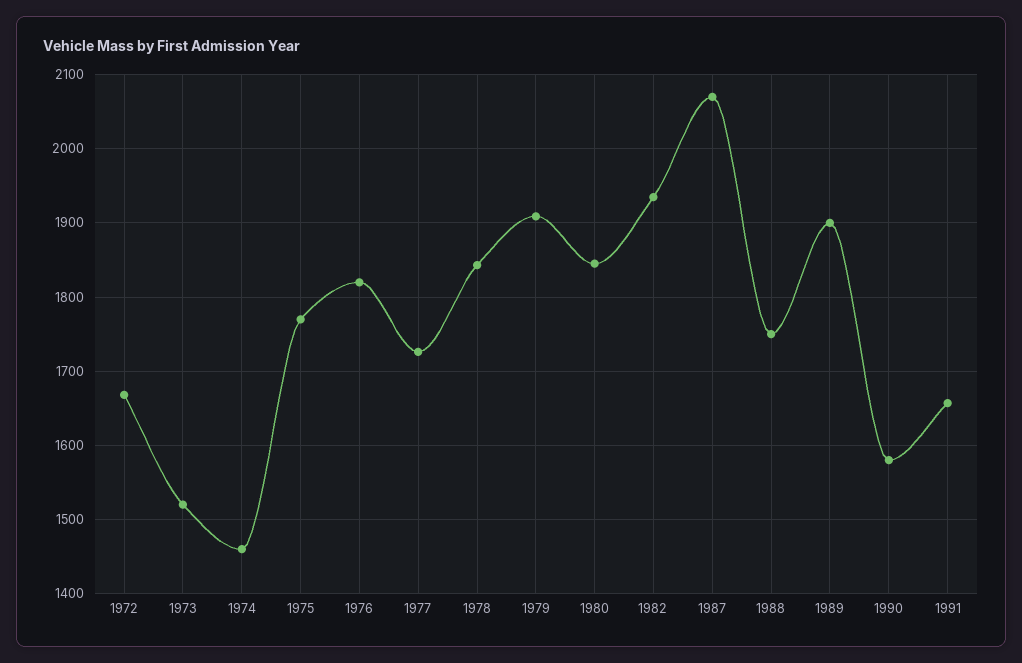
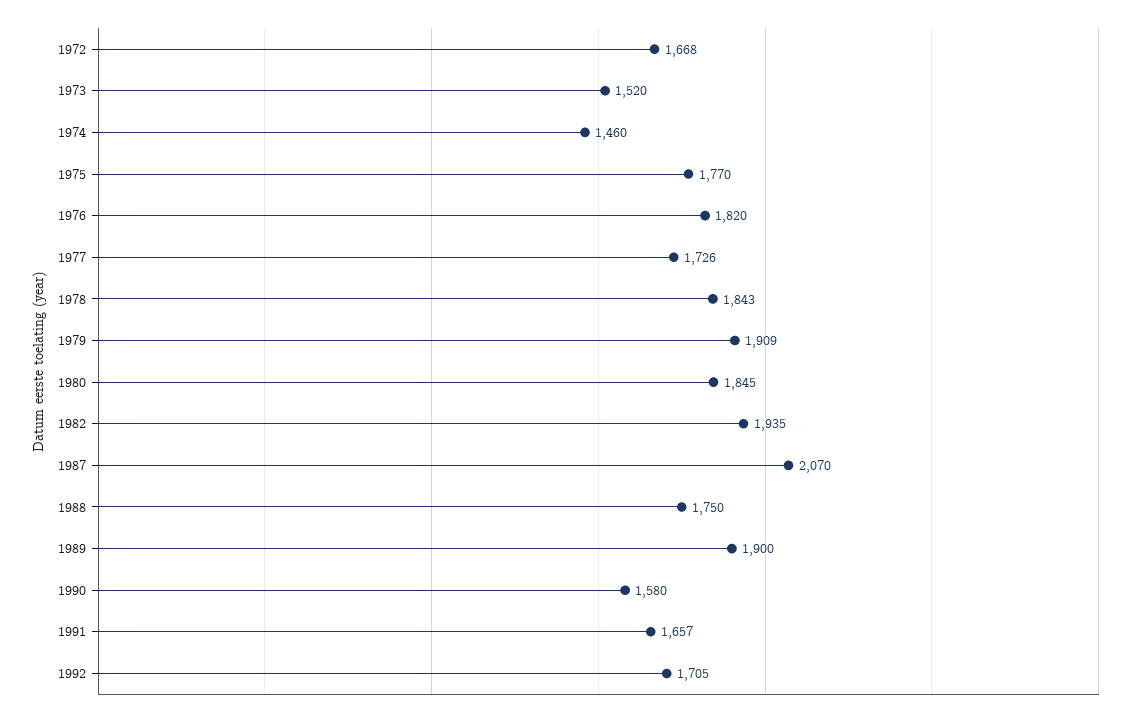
1992: none -> 1705

